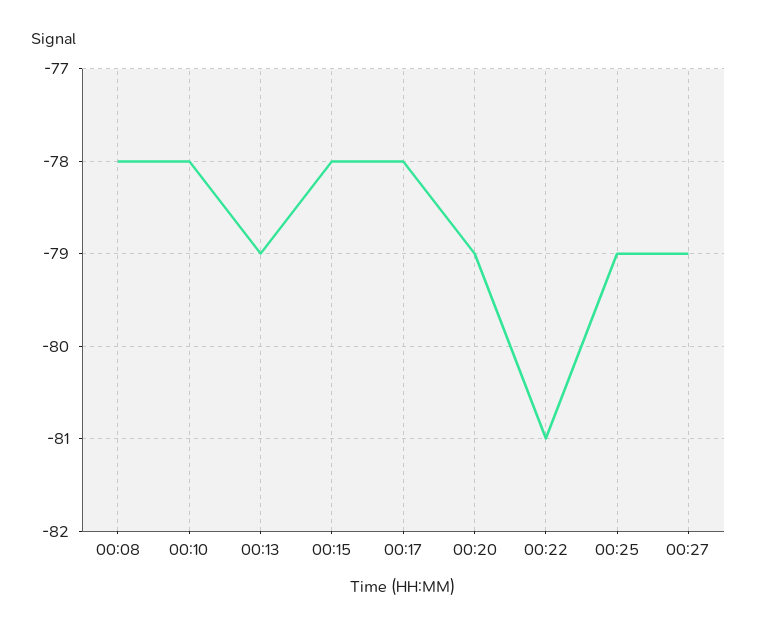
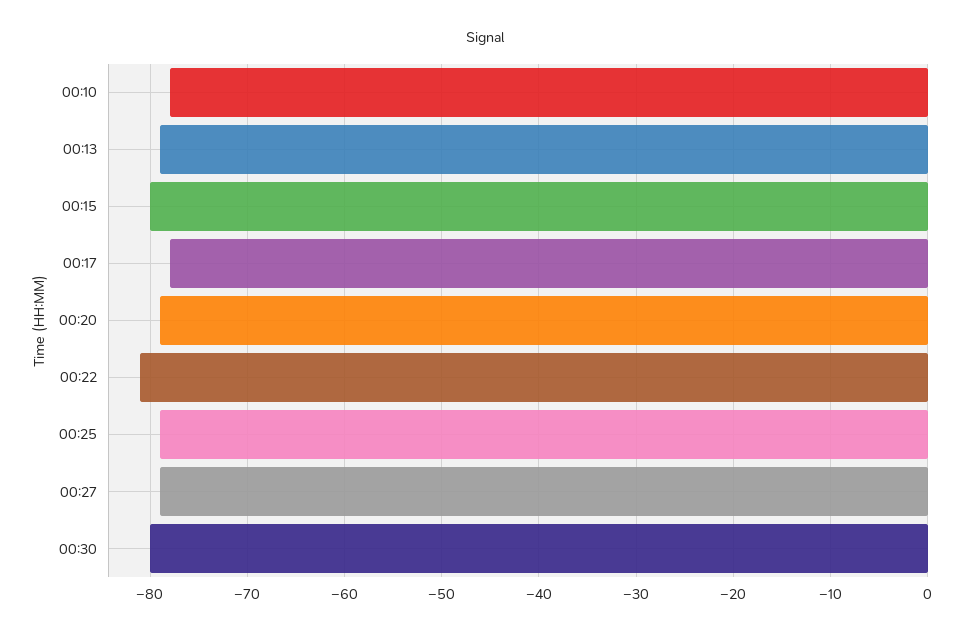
00:08: -78 -> none
00:15: -78 -> -80
00:30: none -> -80

